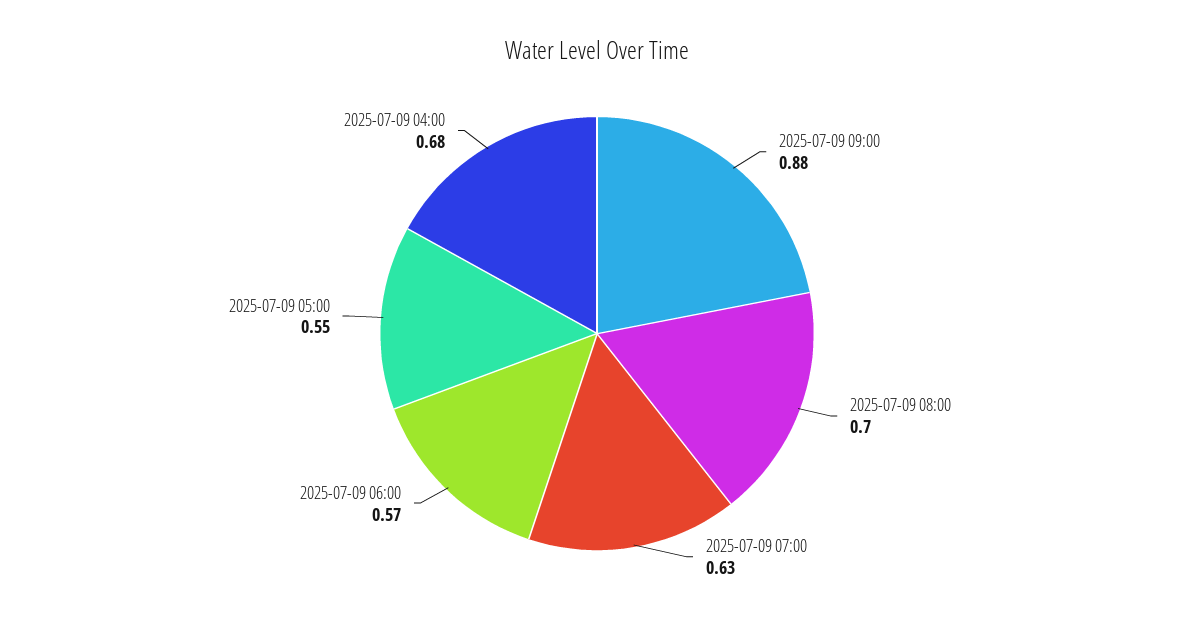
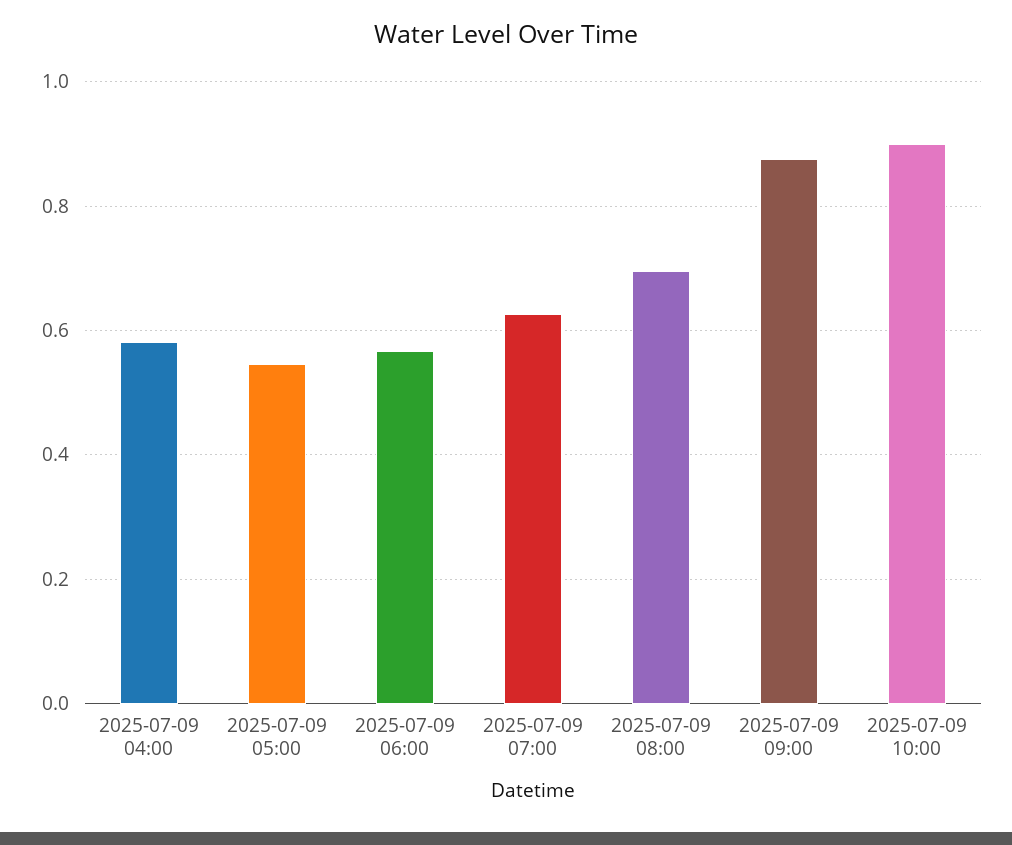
2025-07-09 04:00: 0.68 -> 0.58
2025-07-09 10:00: none -> 0.9

